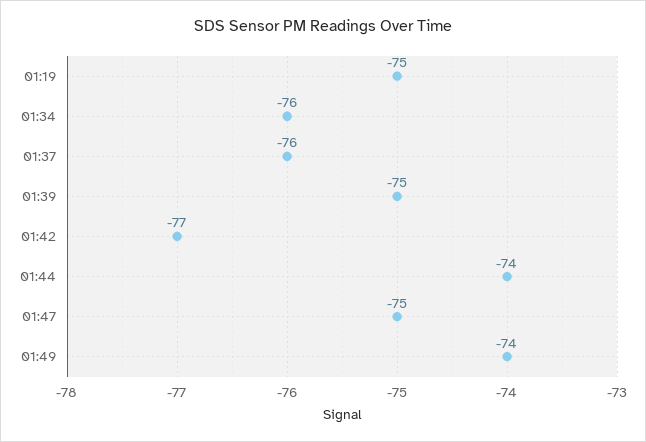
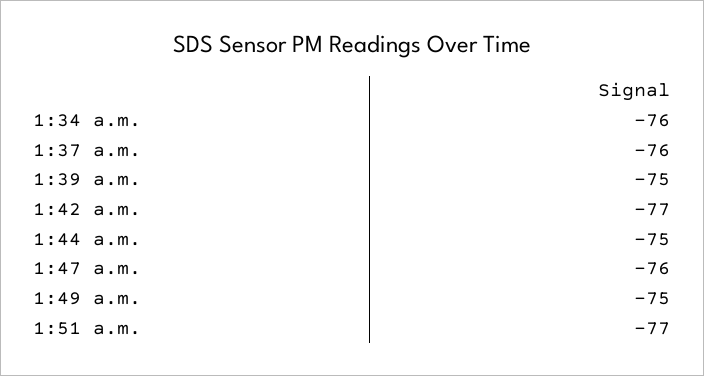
01:19: -75 -> none
01:44: -74 -> -75
01:47: -75 -> -76
01:49: -74 -> -75
1:51 a.m.: none -> -77

